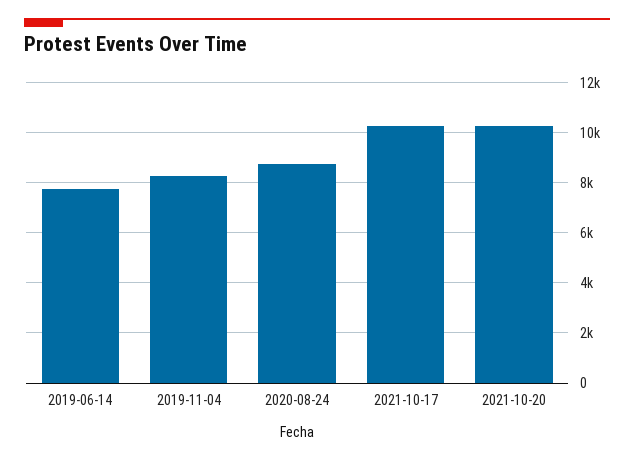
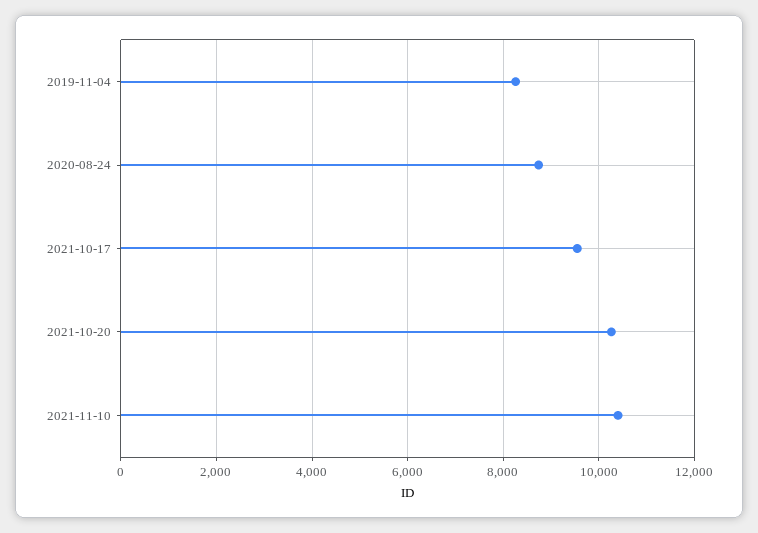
2019-06-14: 7750 -> none
2021-10-17: 10250 -> 9600
2021-11-10: none -> 10400

